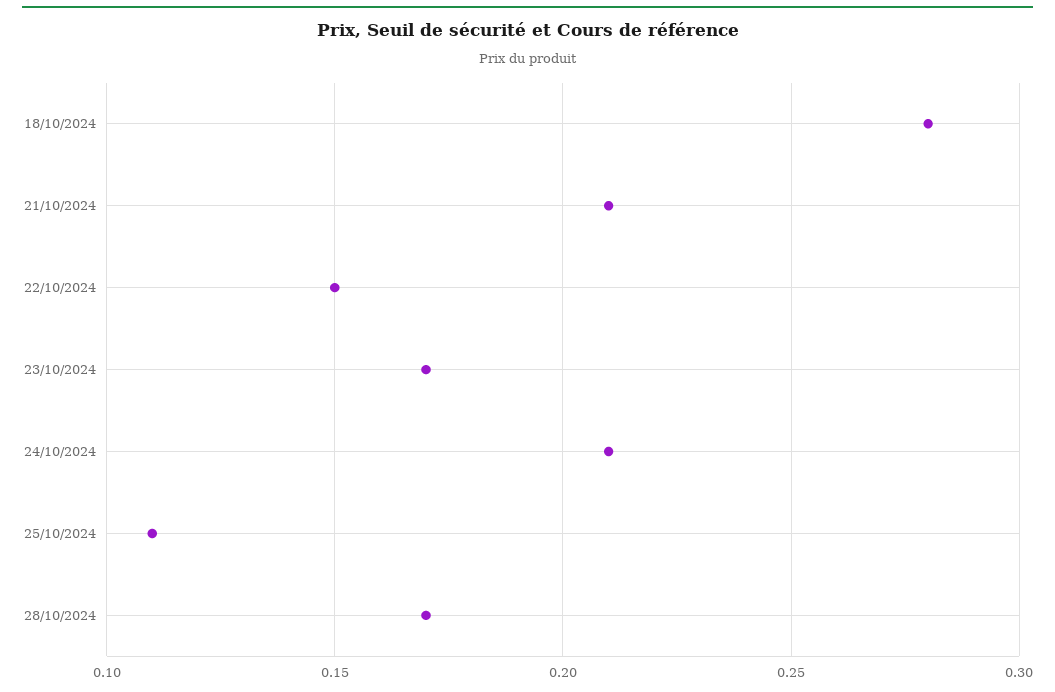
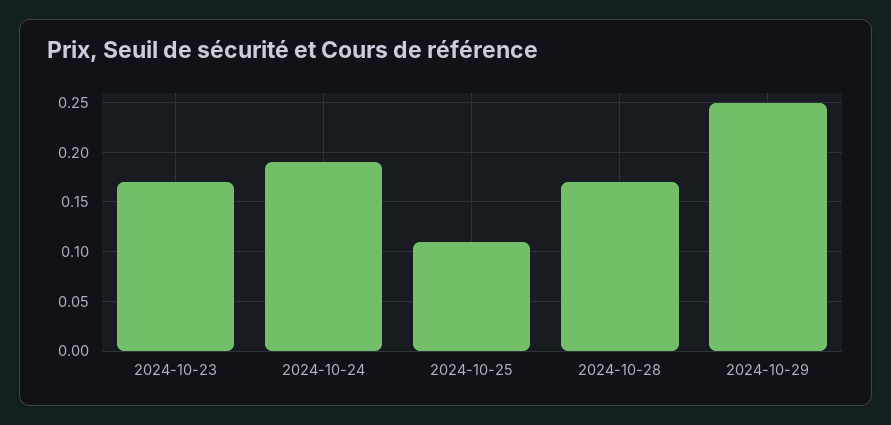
18/10/2024: 0.28 -> none
21/10/2024: 0.21 -> none
22/10/2024: 0.15 -> none
24/10/2024: 0.21 -> 0.19
2024-10-29: none -> 0.25

